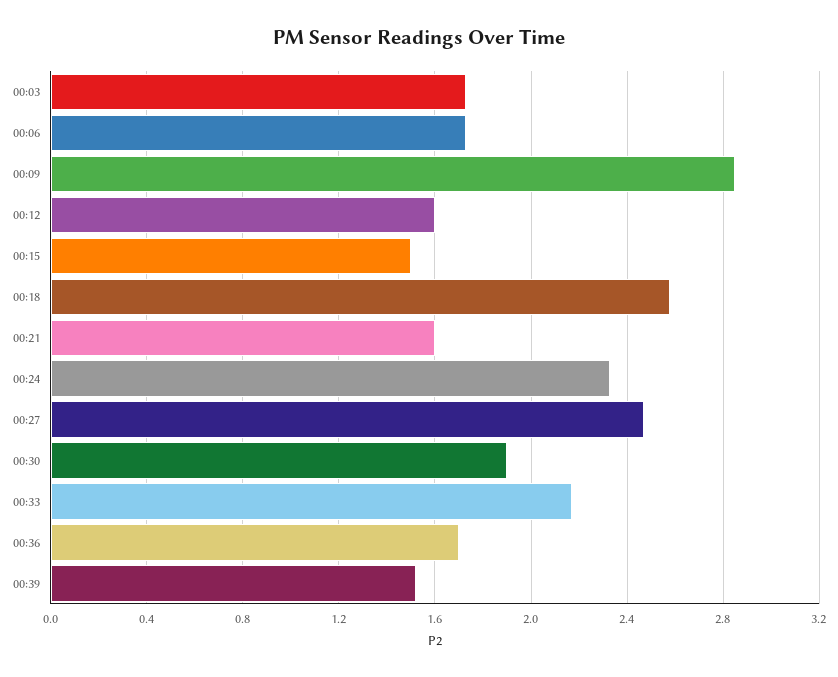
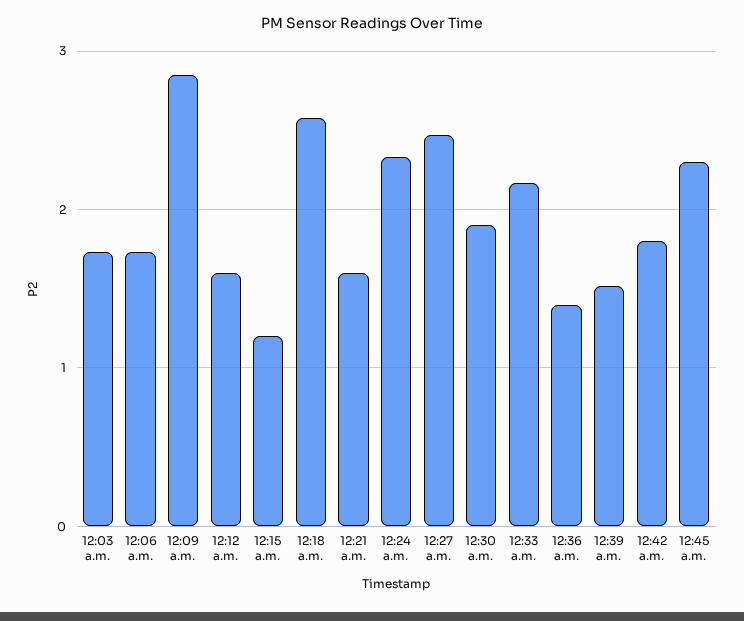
00:15: 1.5 -> 1.2
00:36: 1.7 -> 1.4
12:42 a.m.: none -> 1.8
12:45 a.m.: none -> 2.3

